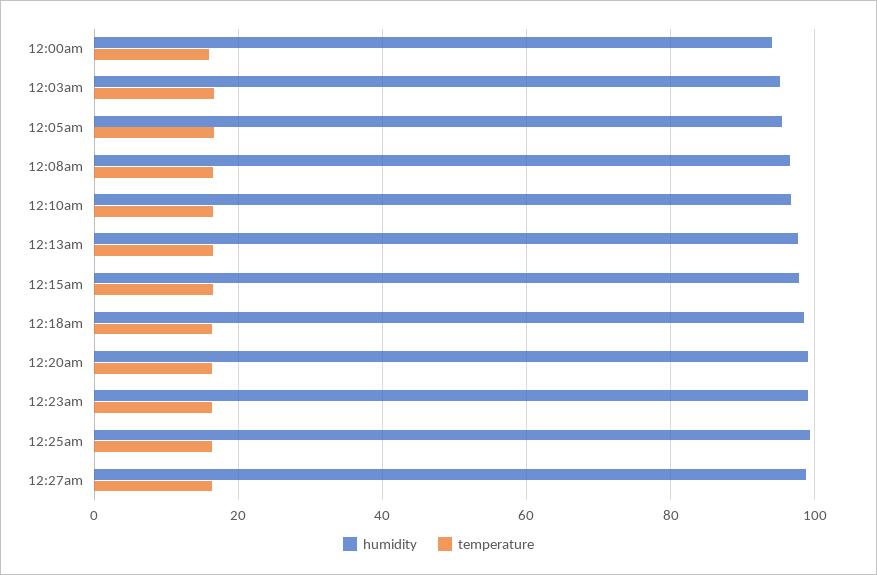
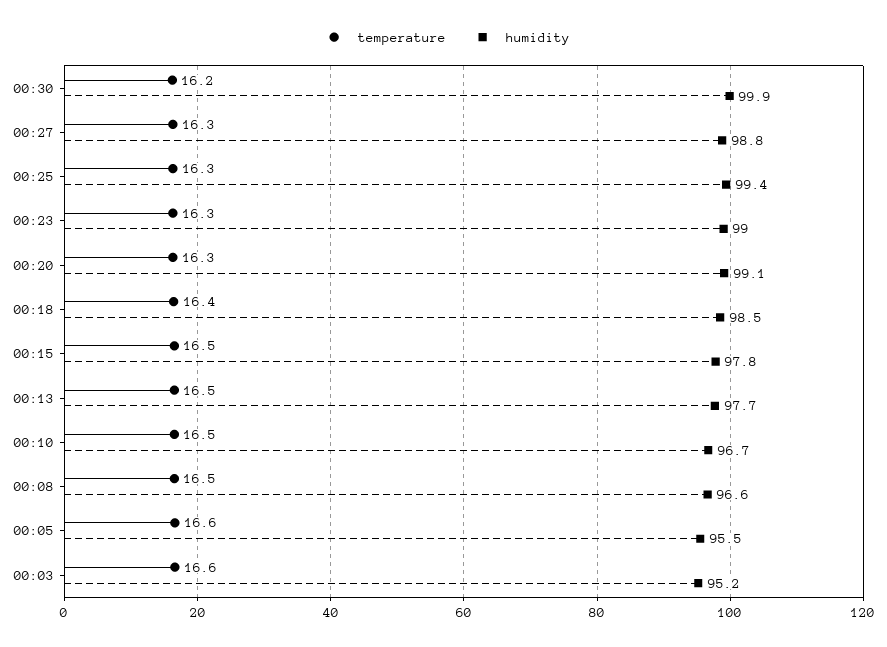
humidity, 12:00am: 94 -> none
temperature, 12:00am: 16 -> none
temperature, 00:30: none -> 16.2
humidity, 00:30: none -> 99.9

